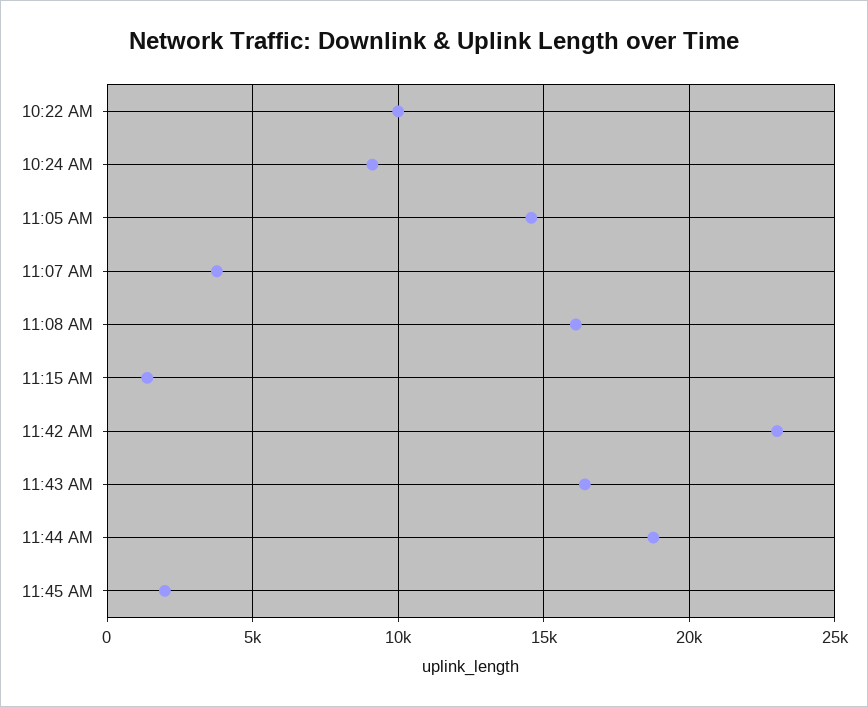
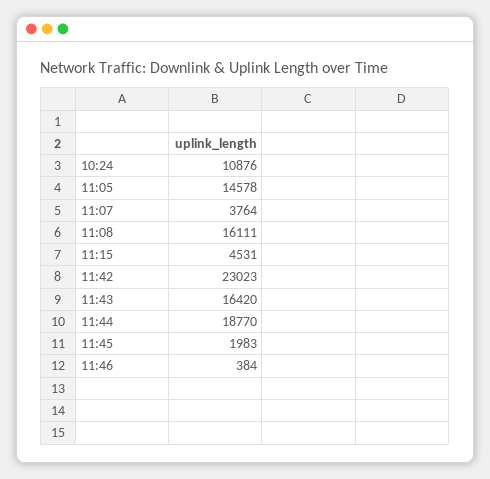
10:22 AM: 10000 -> none
10:24 AM: 9000 -> 10876
11:15 AM: 1500 -> 4531
11:46: none -> 384

